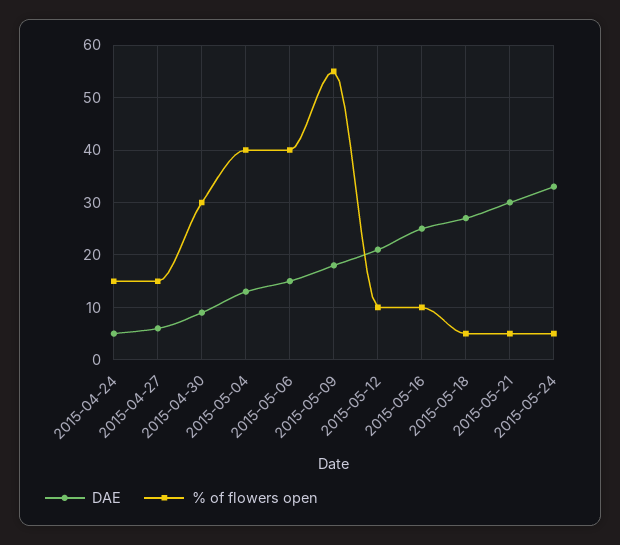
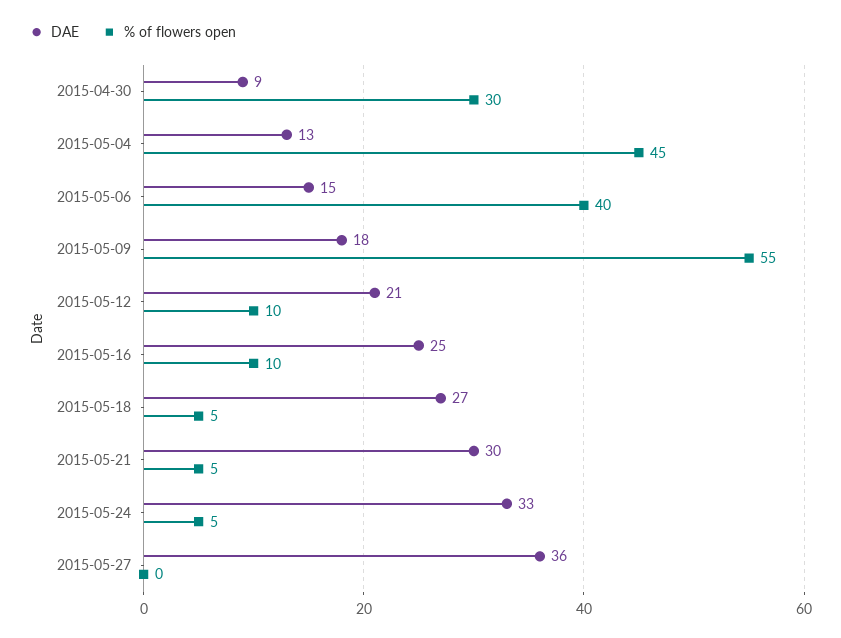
DAE, 2015-04-24: 5 -> none
% of flowers open, 2015-04-24: 15 -> none
DAE, 2015-04-27: 5 -> none
% of flowers open, 2015-04-27: 15 -> none
% of flowers open, 2015-05-04: 40 -> 45
DAE, 2015-05-27: none -> 36
% of flowers open, 2015-05-27: none -> 0

